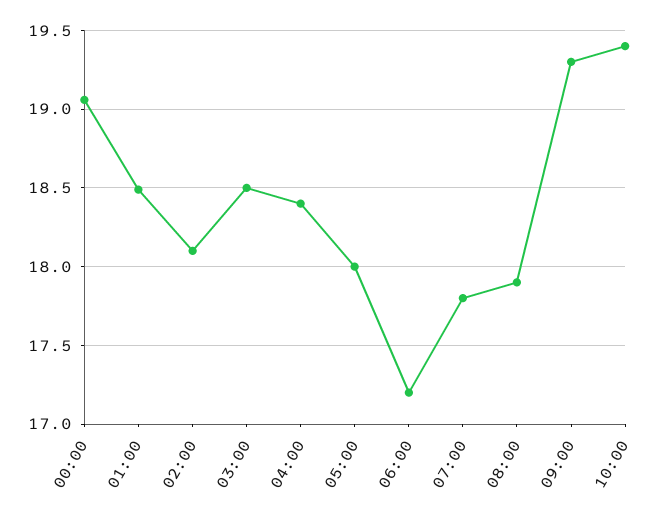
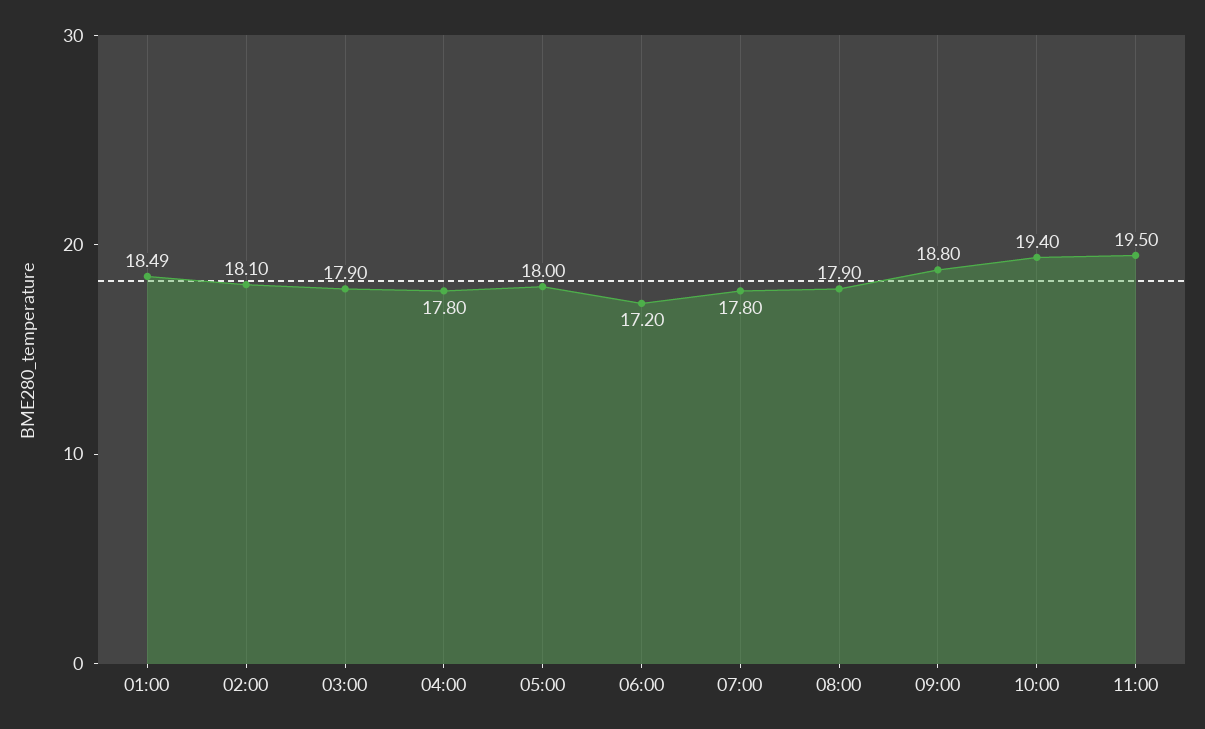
00:00: 19.05 -> none
03:00: 18.5 -> 17.9
04:00: 18.4 -> 17.8
09:00: 19.3 -> 18.8
11:00: none -> 19.5

